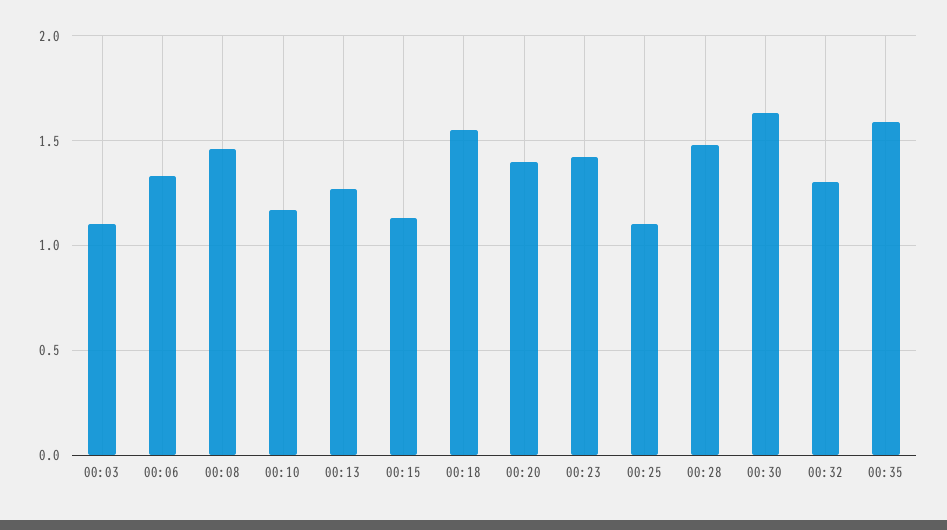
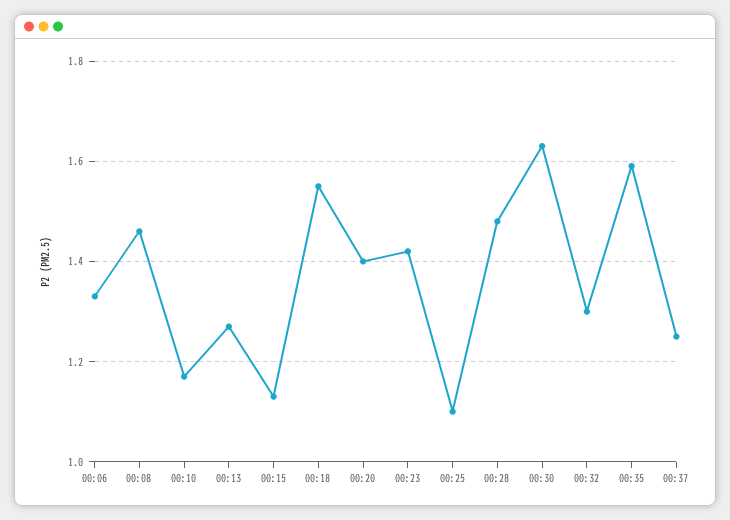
00:03: 1.1 -> none
00:37: none -> 1.25

